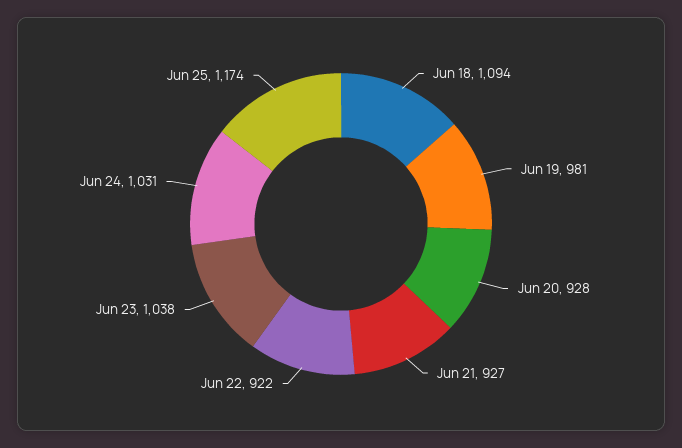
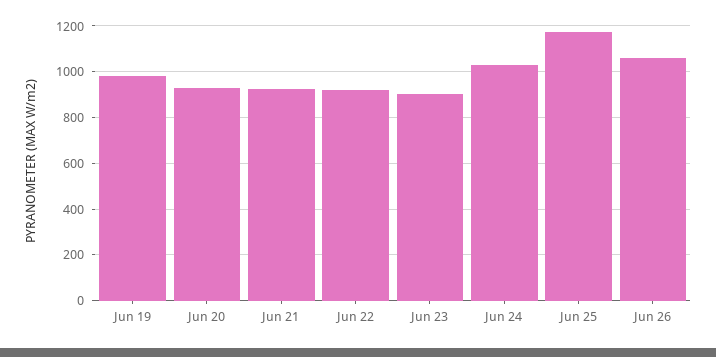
Jun 18: 1094 -> none
Jun 23: 1038 -> 900
Jun 26: none -> 1050

